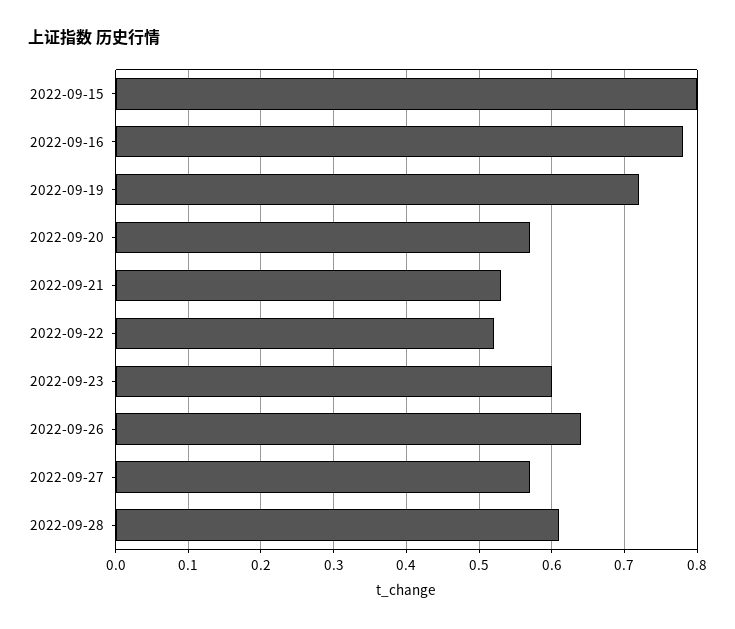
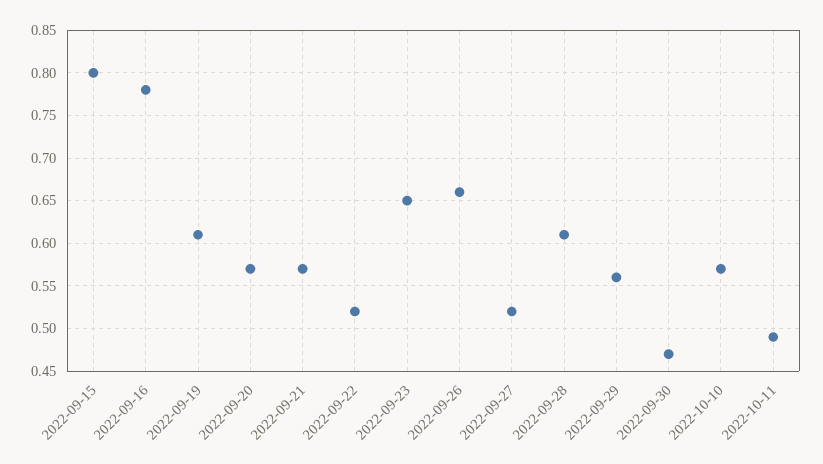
2022-09-19: 0.72 -> 0.61
2022-09-21: 0.53 -> 0.57
2022-09-23: 0.6 -> 0.65
2022-09-26: 0.64 -> 0.66
2022-09-27: 0.57 -> 0.52
2022-09-29: none -> 0.56
2022-09-30: none -> 0.47
2022-10-10: none -> 0.57
2022-10-11: none -> 0.49

